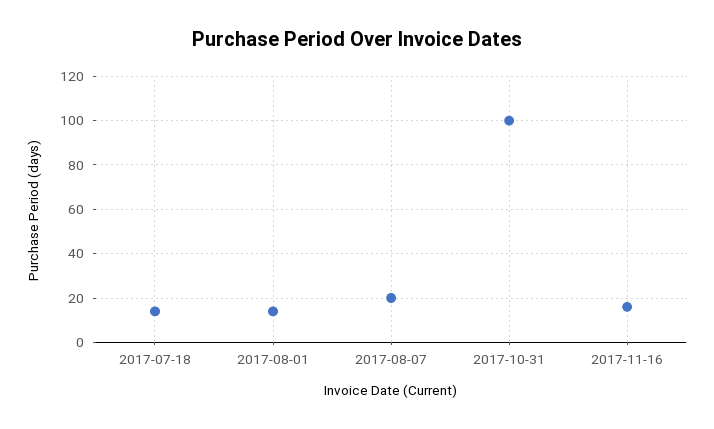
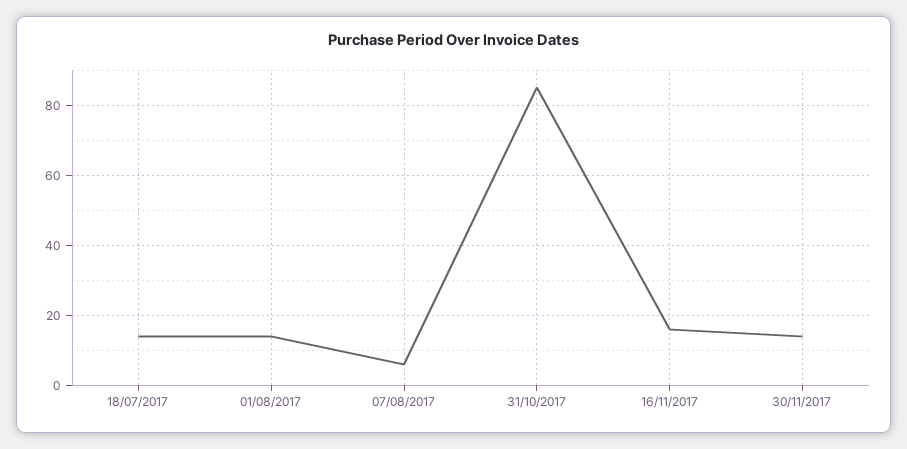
2017-08-07: 20 -> 5
2017-10-31: 100 -> 85
30/11/2017: none -> 15

